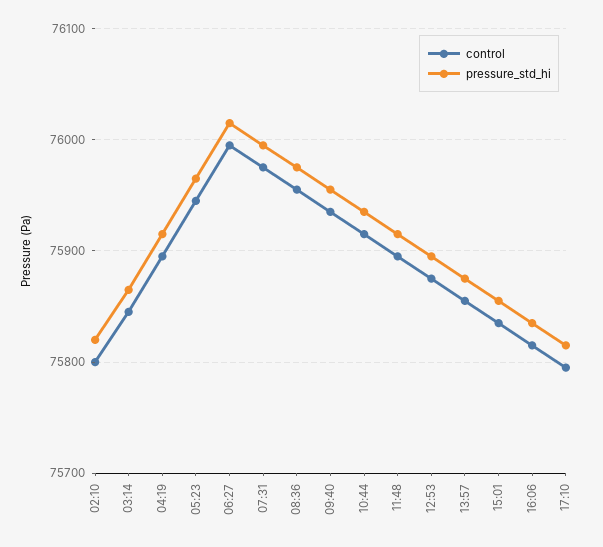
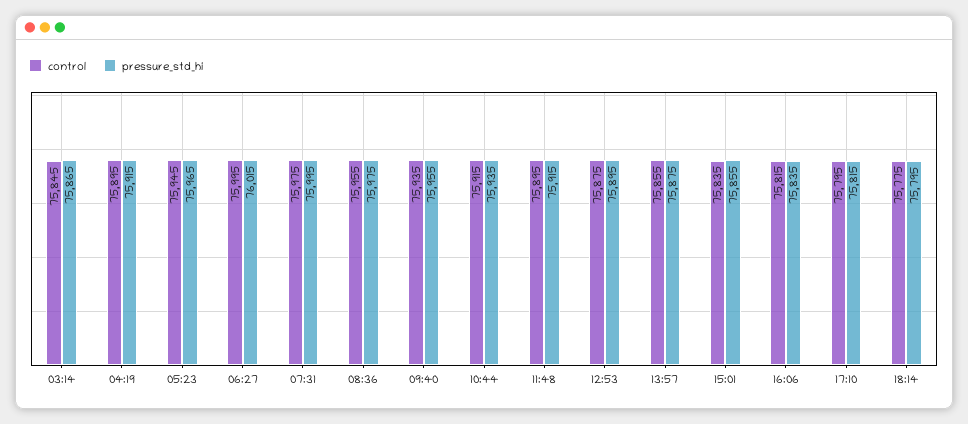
control, 02:10: 75800 -> none
pressure_std_hi, 02:10: 75820 -> none
control, 18:14: none -> 75775
pressure_std_hi, 18:14: none -> 75795

